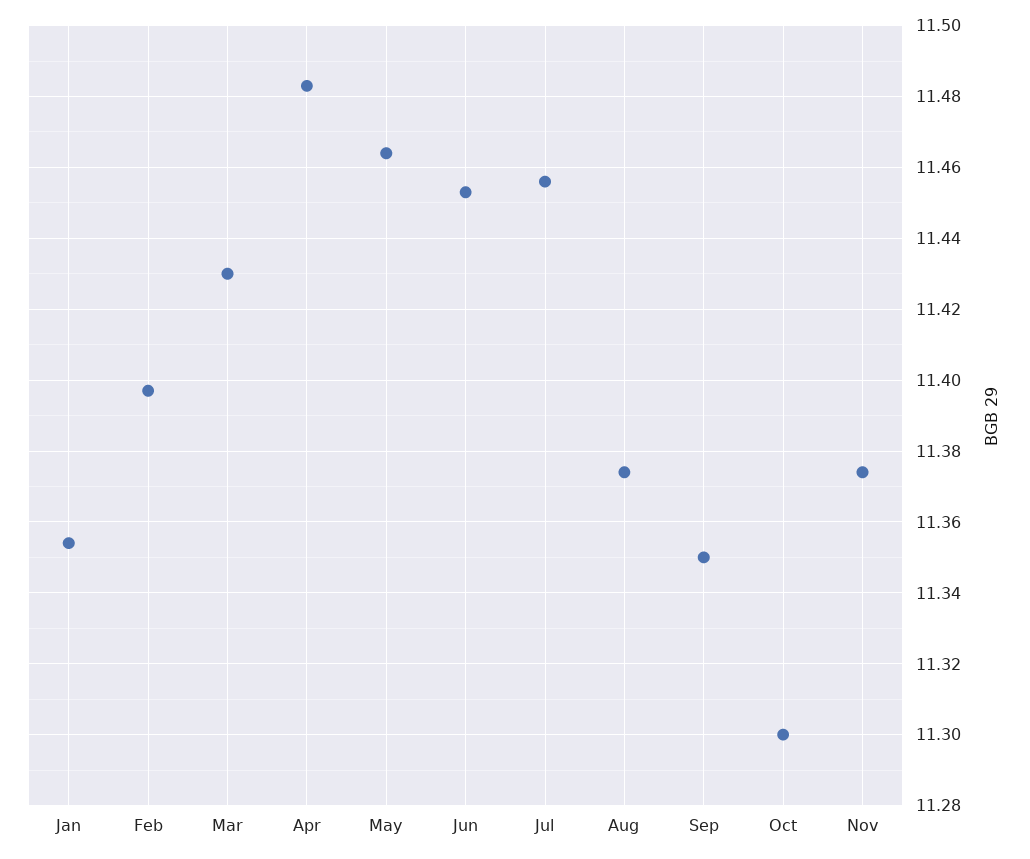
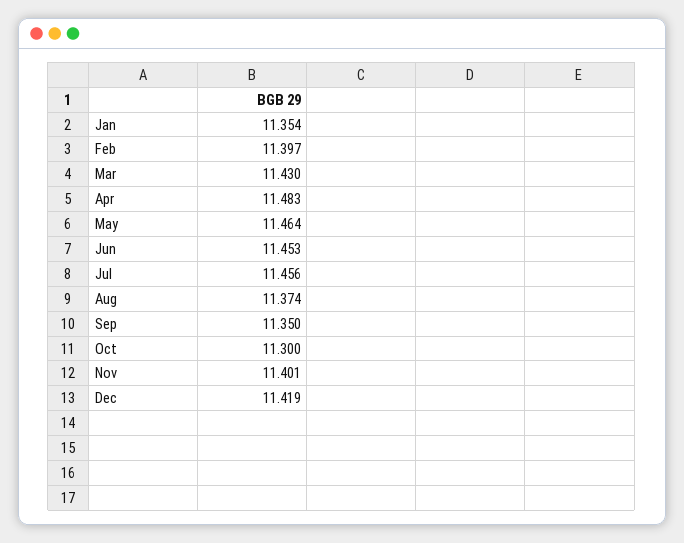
Nov: 11.375 -> 11.401
Dec: none -> 11.419

